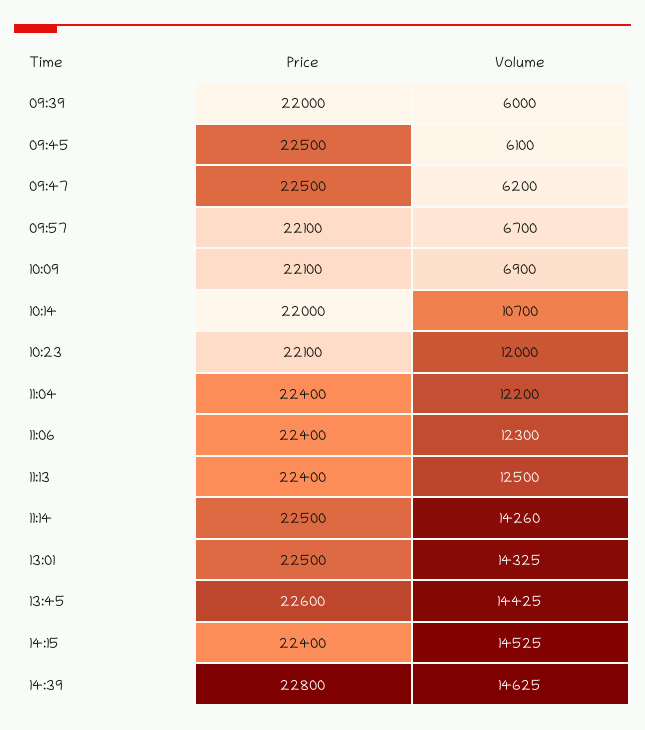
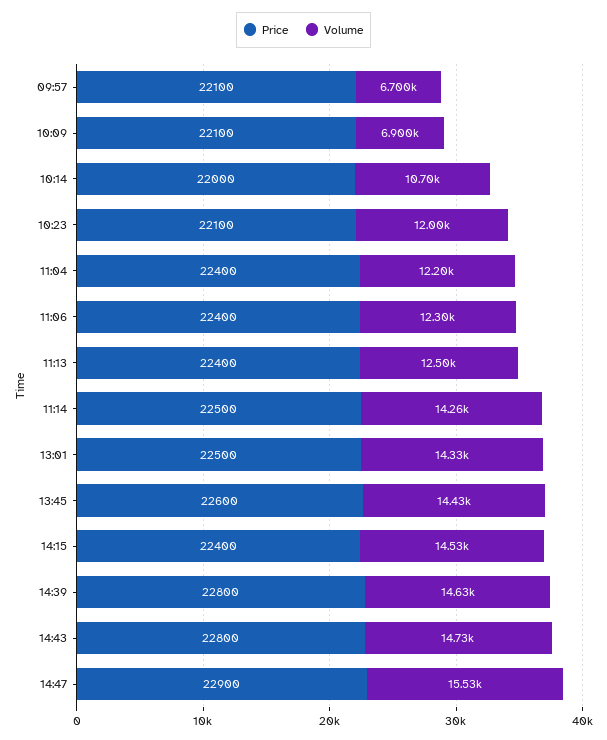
Price, 09:39: 22000 -> none
Volume, 09:39: 6000 -> none
Price, 09:45: 22500 -> none
Volume, 09:45: 6100 -> none
Price, 09:47: 22500 -> none
Volume, 09:47: 6200 -> none
Price, 14:43: none -> 22800
Volume, 14:43: none -> 14730
Price, 14:47: none -> 22900
Volume, 14:47: none -> 15530

